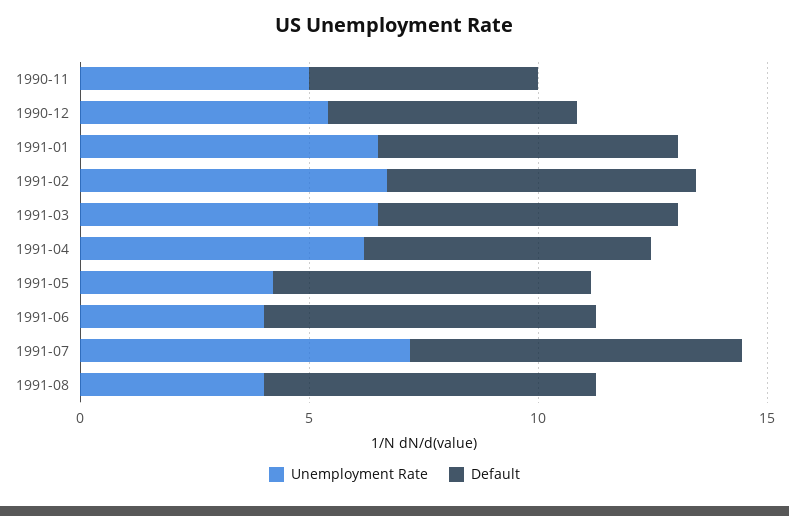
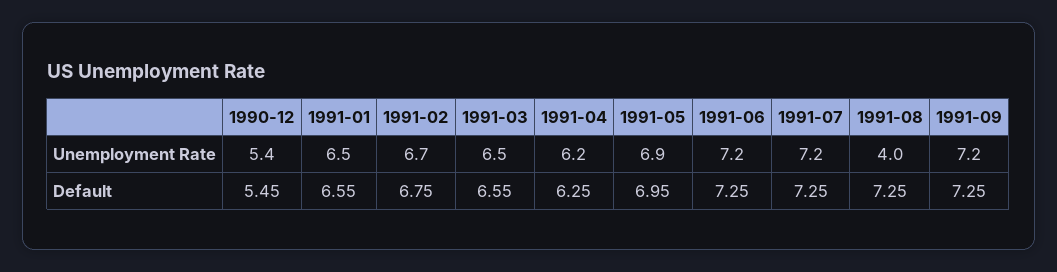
Unemployment Rate, 1990-11: 5 -> none
Default, 1990-11: 5 -> none
Unemployment Rate, 1991-05: 4 -> 6.9
Unemployment Rate, 1991-06: 4 -> 7.2
Unemployment Rate, 1991-09: none -> 7.2
Default, 1991-09: none -> 7.25

